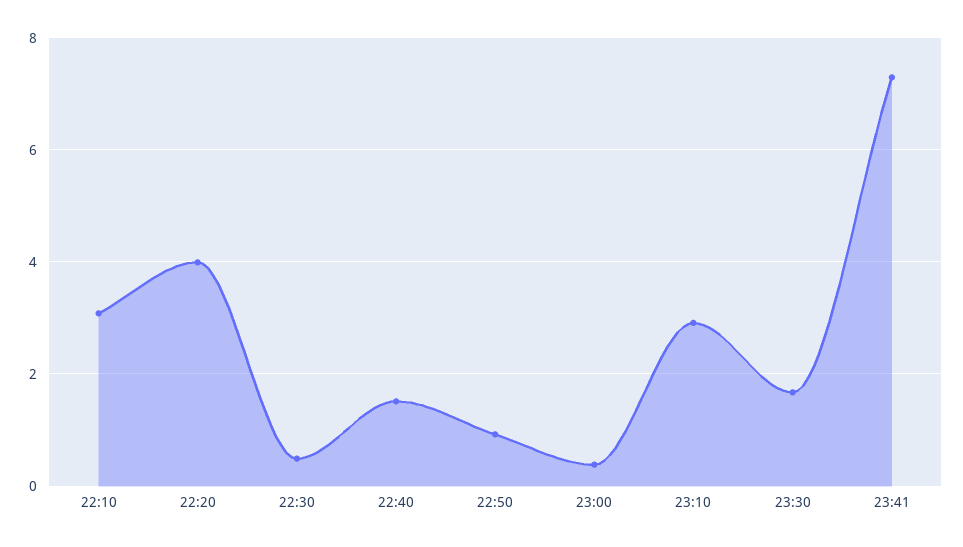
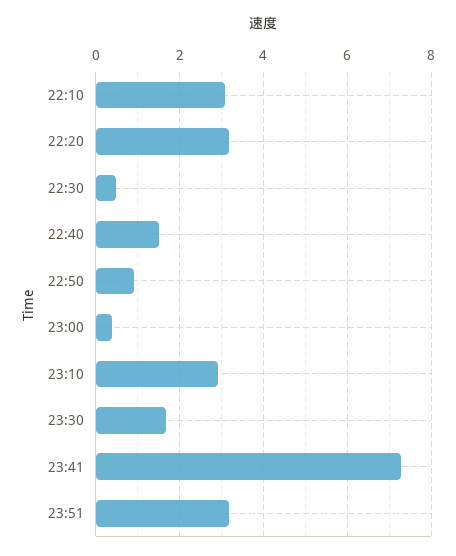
22:20: 4 -> 3.2
23:51: none -> 3.2

